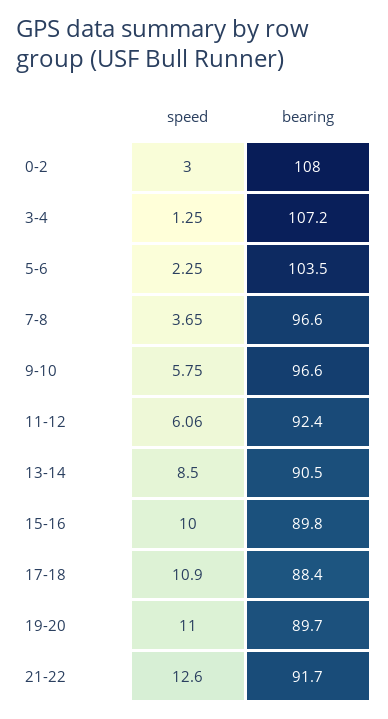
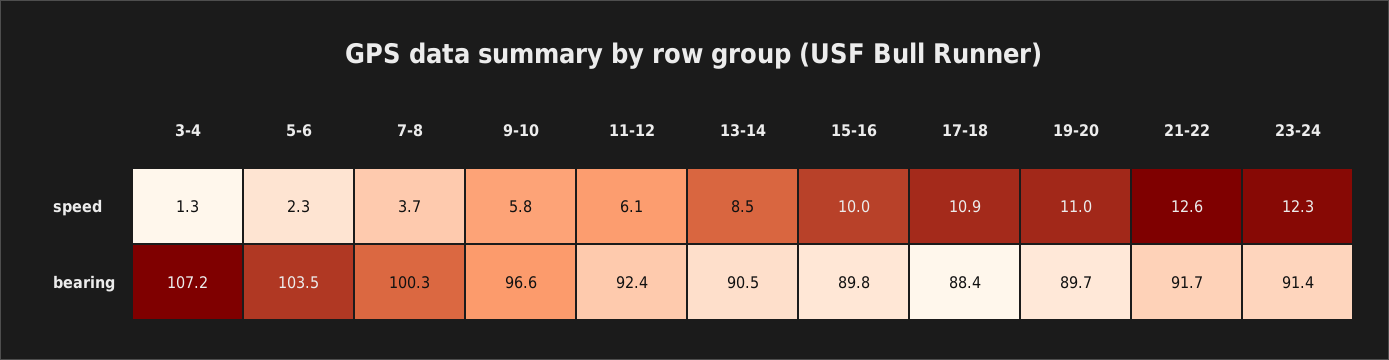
speed, 0-2: 3 -> none
bearing, 0-2: 108 -> none
bearing, 7-8: 96.6 -> 100.3
speed, 23-24: none -> 12.3
bearing, 23-24: none -> 91.4

